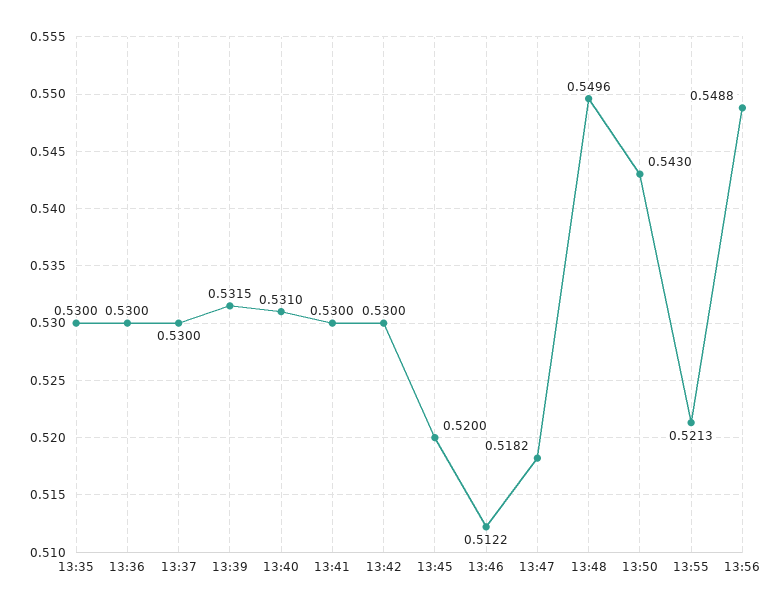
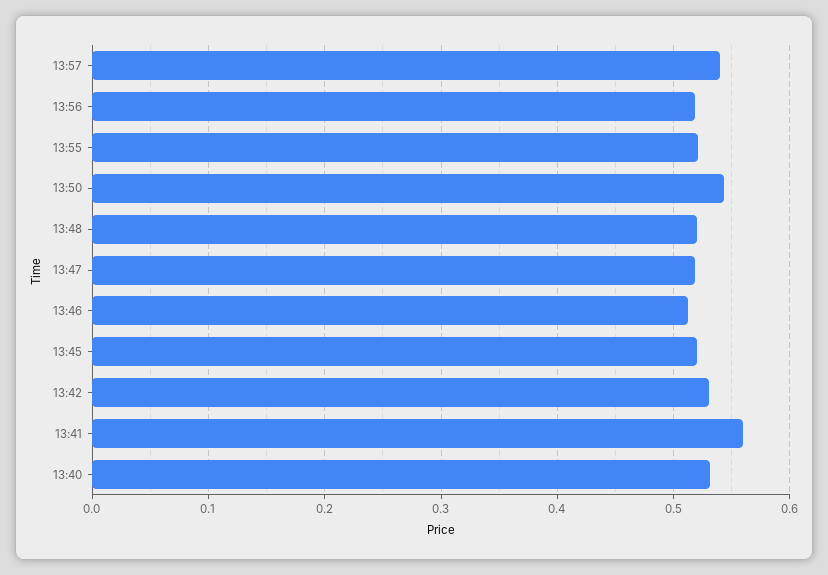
13:35: 0.53 -> none
13:36: 0.53 -> none
13:37: 0.53 -> none
13:39: 0.5315 -> none
13:41: 0.53 -> 0.56
13:48: 0.5496 -> 0.52
13:56: 0.5488 -> 0.52
13:57: none -> 0.54

